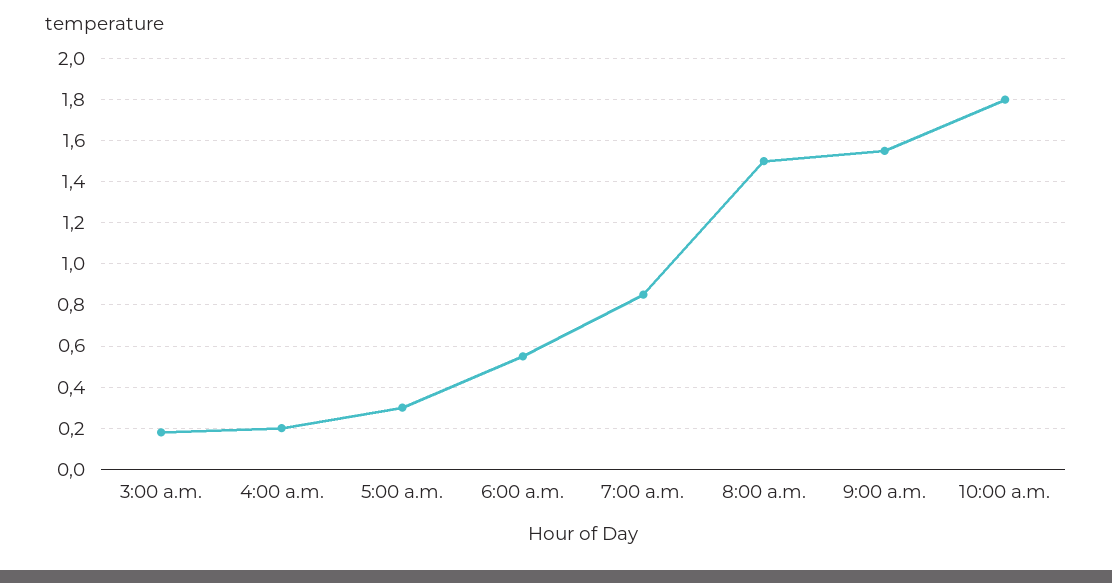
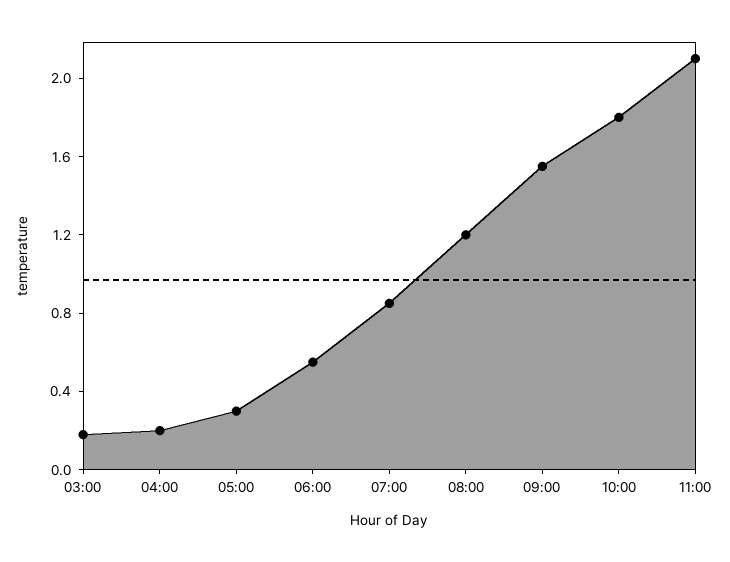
8:00 a.m.: 1.5 -> 1.2
11:00: none -> 2.1

